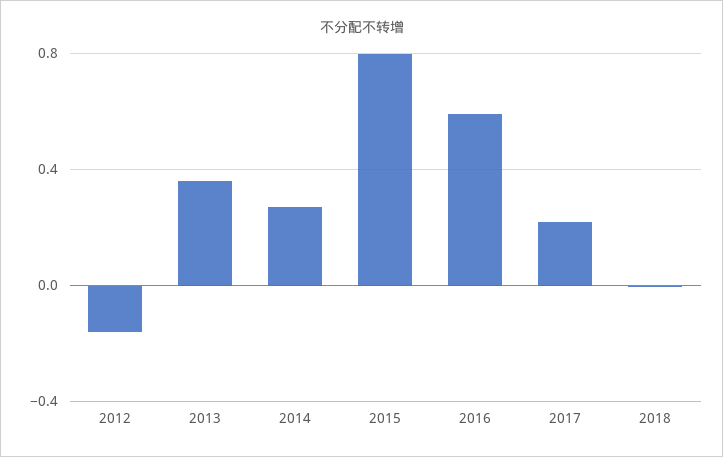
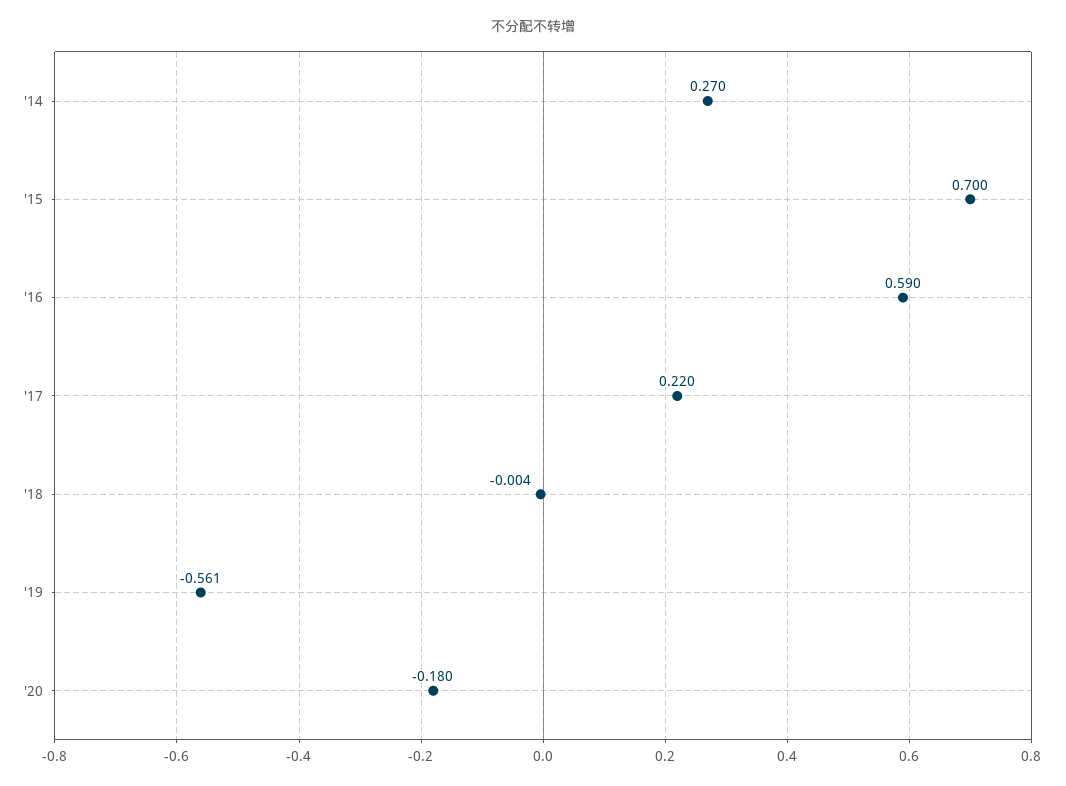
2012: -0.15 -> none
2013: 0.35 -> none
2015: 0.8 -> 0.7
'19: none -> -0.561
'20: none -> -0.18

